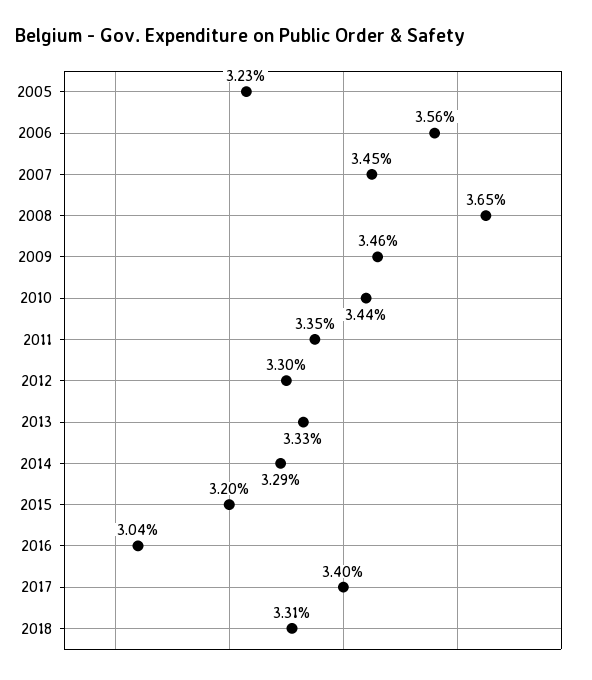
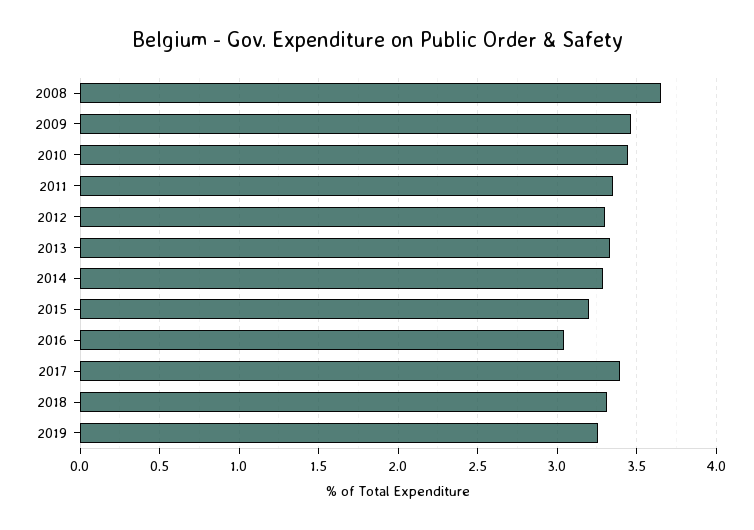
2005: 3.23 -> none
2006: 3.56 -> none
2007: 3.45 -> none
2019: none -> 3.25

